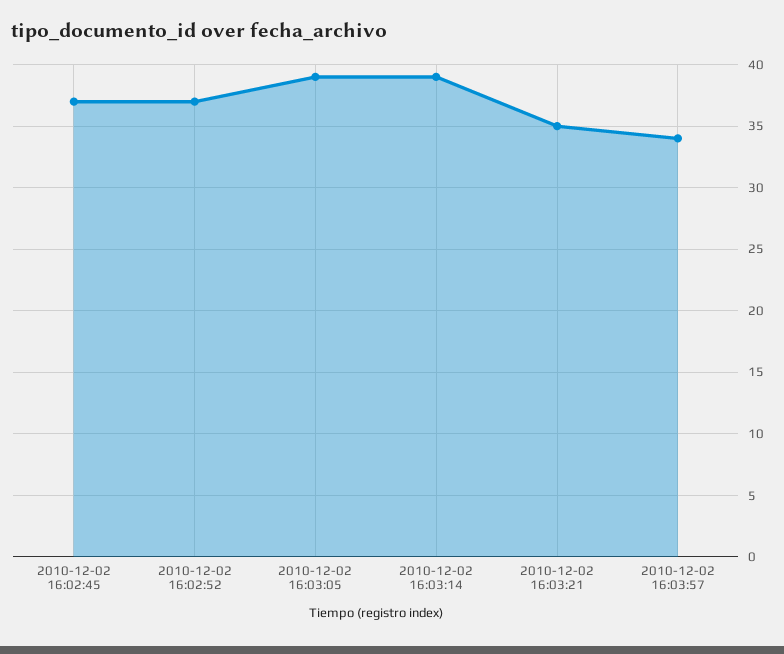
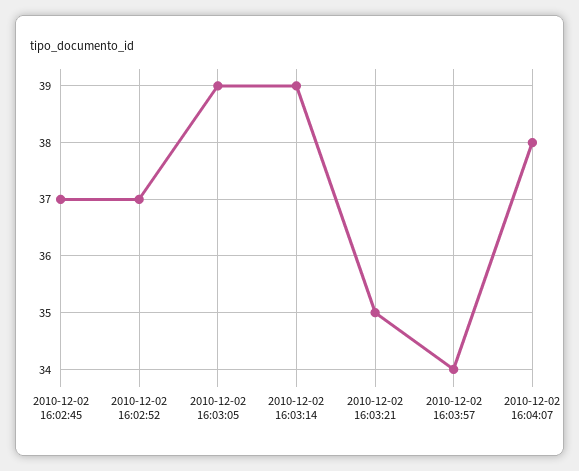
2010-12-02 16:04:07: none -> 38

